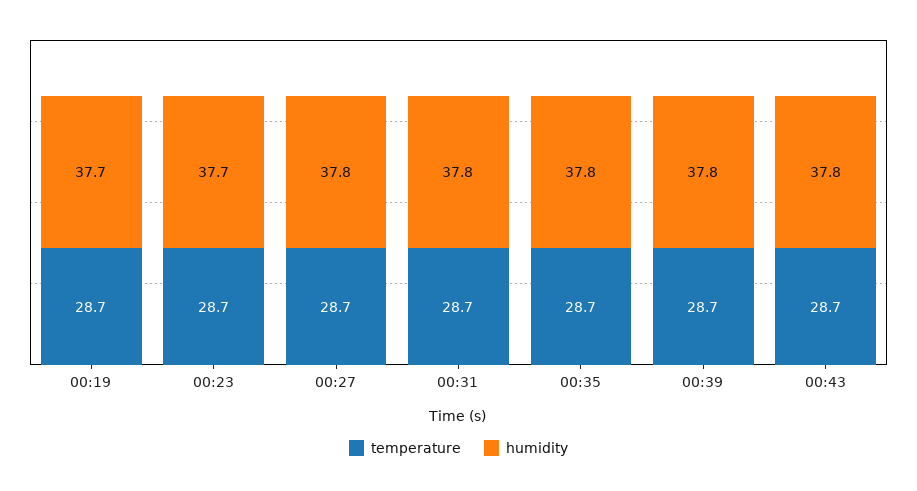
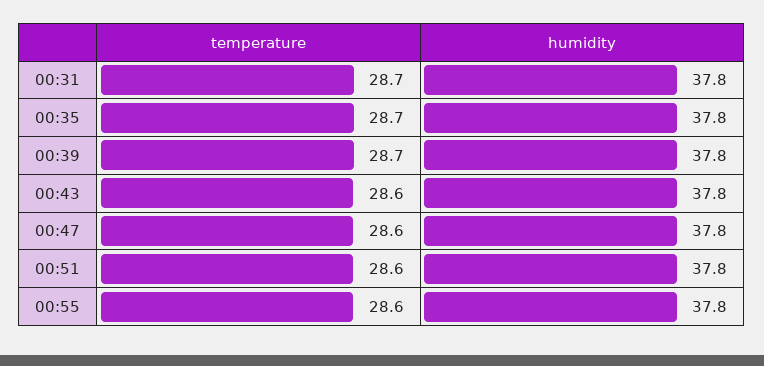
temperature, 00:19: 28.7 -> none
humidity, 00:19: 37.7 -> none
temperature, 00:23: 28.7 -> none
humidity, 00:23: 37.7 -> none
temperature, 00:27: 28.7 -> none
humidity, 00:27: 37.8 -> none
temperature, 00:43: 28.7 -> 28.6
temperature, 00:47: none -> 28.6
humidity, 00:47: none -> 37.8
temperature, 00:51: none -> 28.6
humidity, 00:51: none -> 37.8
temperature, 00:55: none -> 28.6
humidity, 00:55: none -> 37.8

